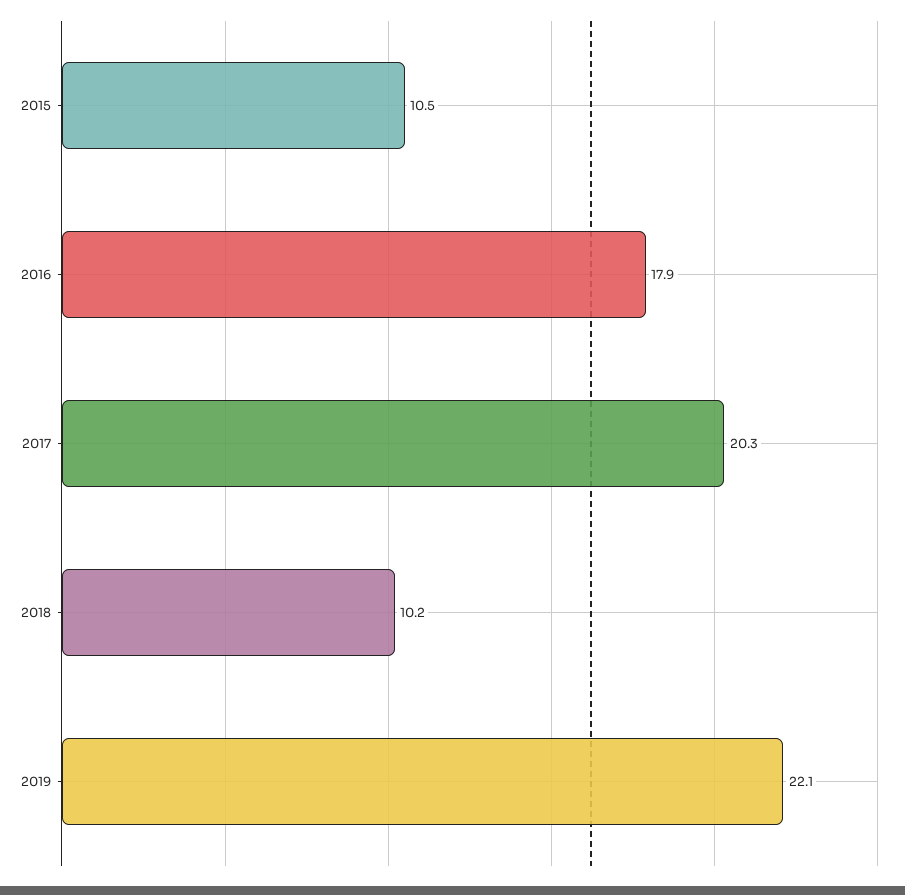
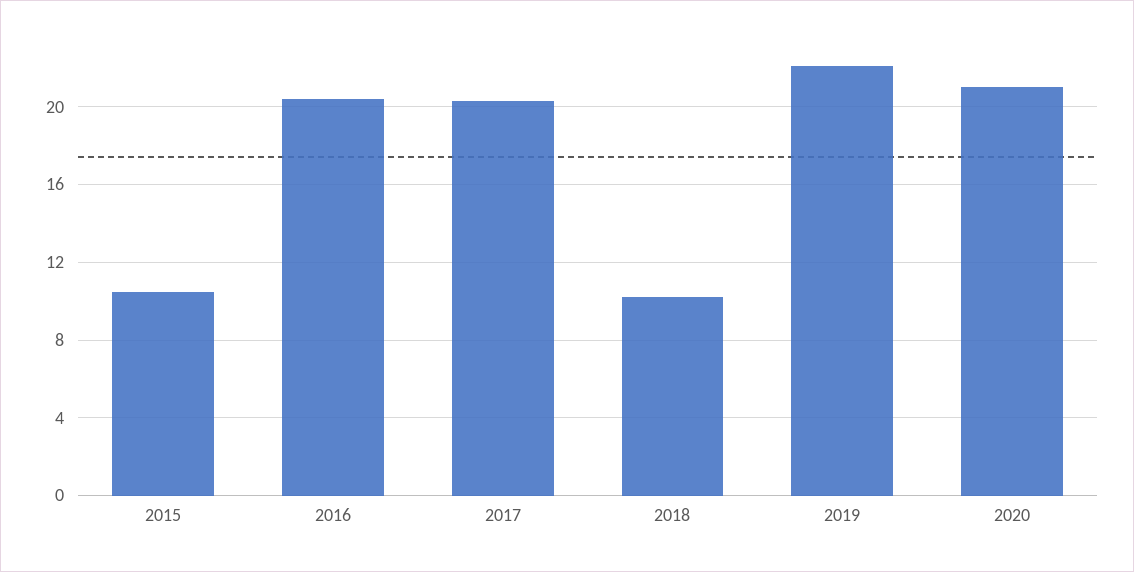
2016: 17.9 -> 20.5
2020: none -> 21

